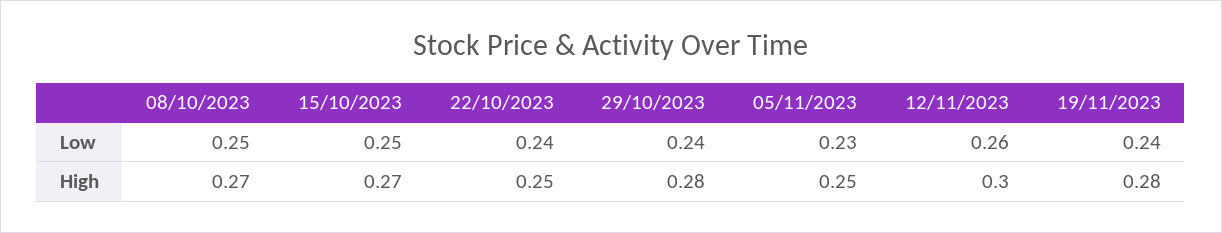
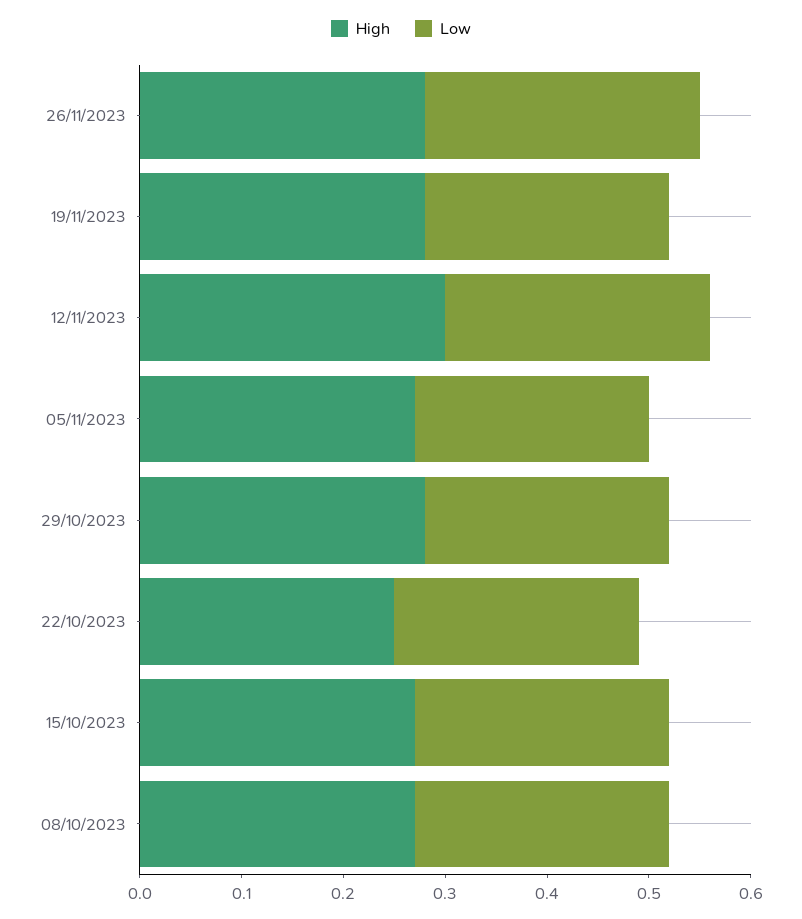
High, 05/11/2023: 0.25 -> 0.27
High, 26/11/2023: none -> 0.28
Low, 26/11/2023: none -> 0.27

